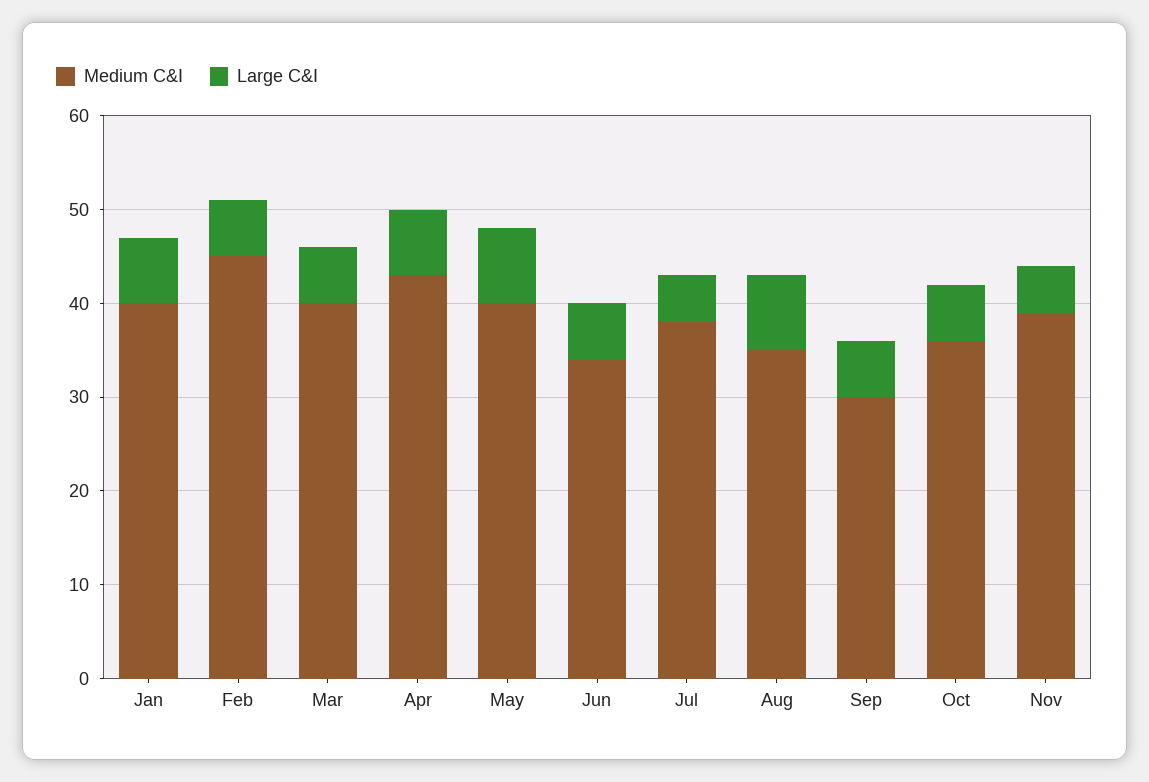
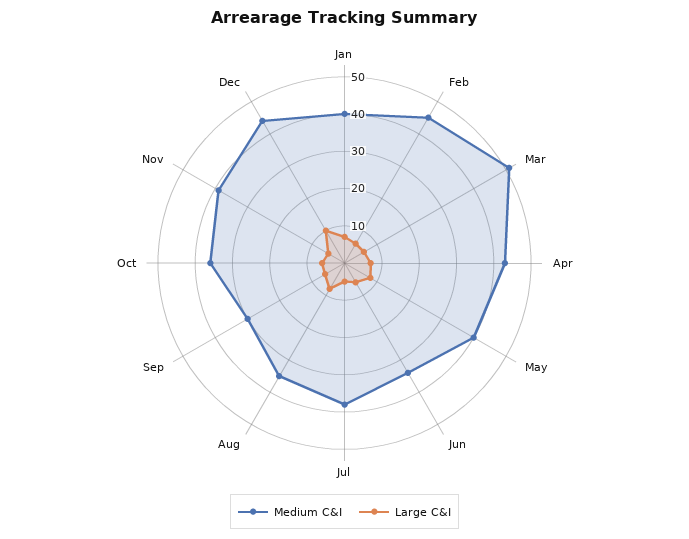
Medium C&I, Mar: 40 -> 50
Medium C&I, Dec: none -> 45
Large C&I, Dec: none -> 10

